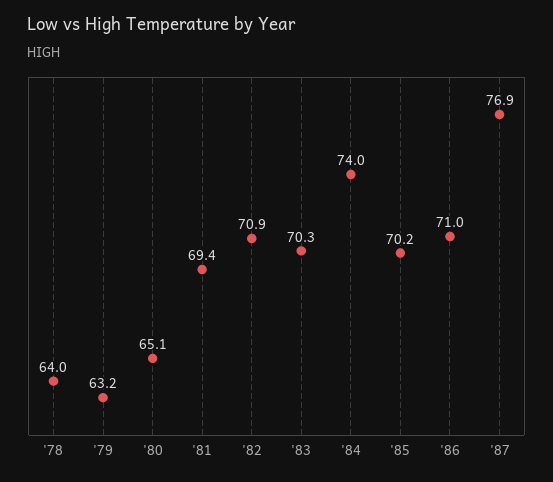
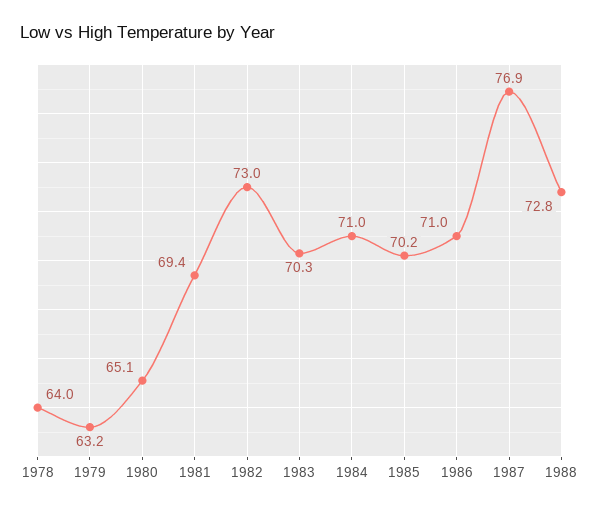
'82: 70.9 -> 73
'84: 74 -> 71
1988: none -> 72.8

